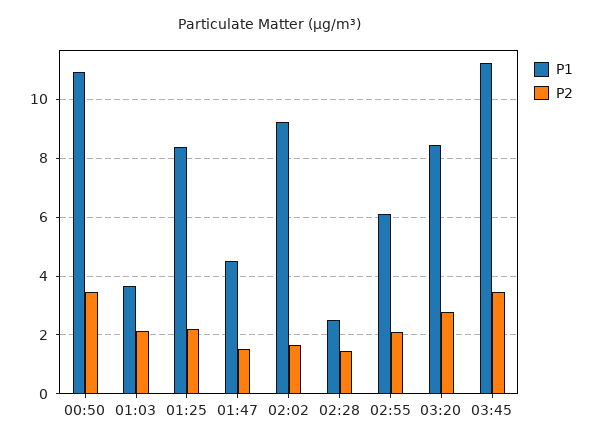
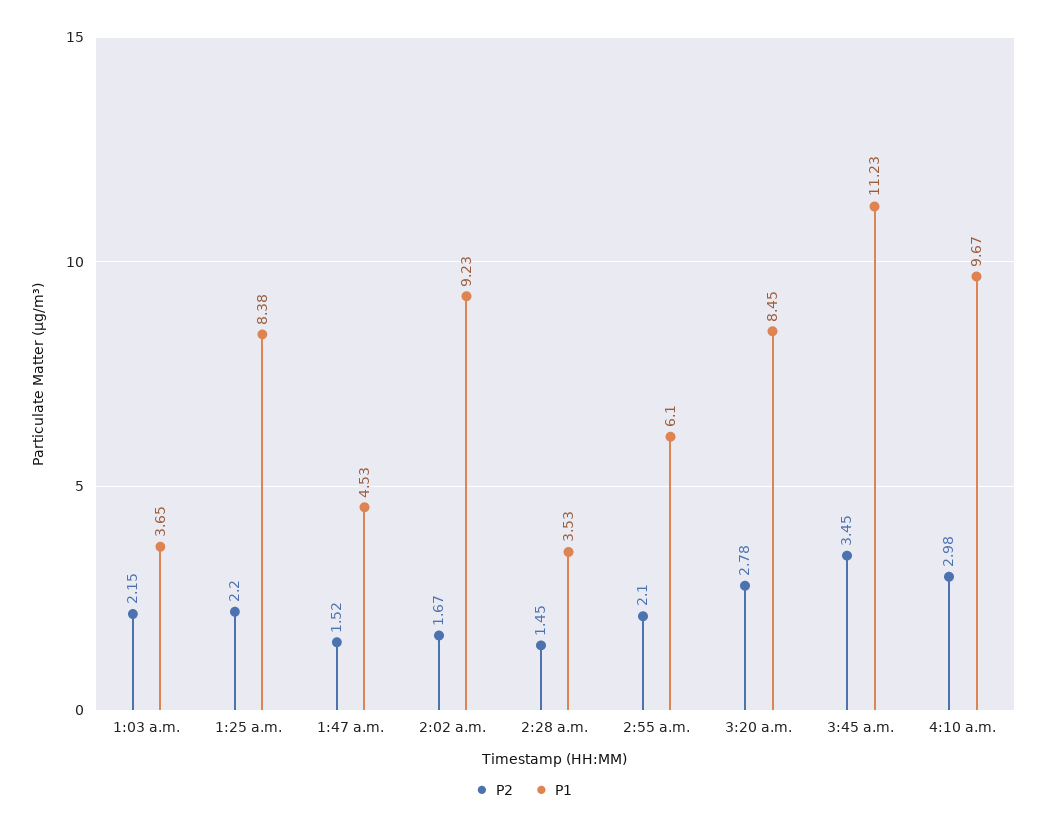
P1, 00:50: 11 -> none
P2, 00:50: 3.5 -> none
P1, 02:28: 2.5 -> 3.53
P2, 4:10 a.m.: none -> 2.98
P1, 4:10 a.m.: none -> 9.67

